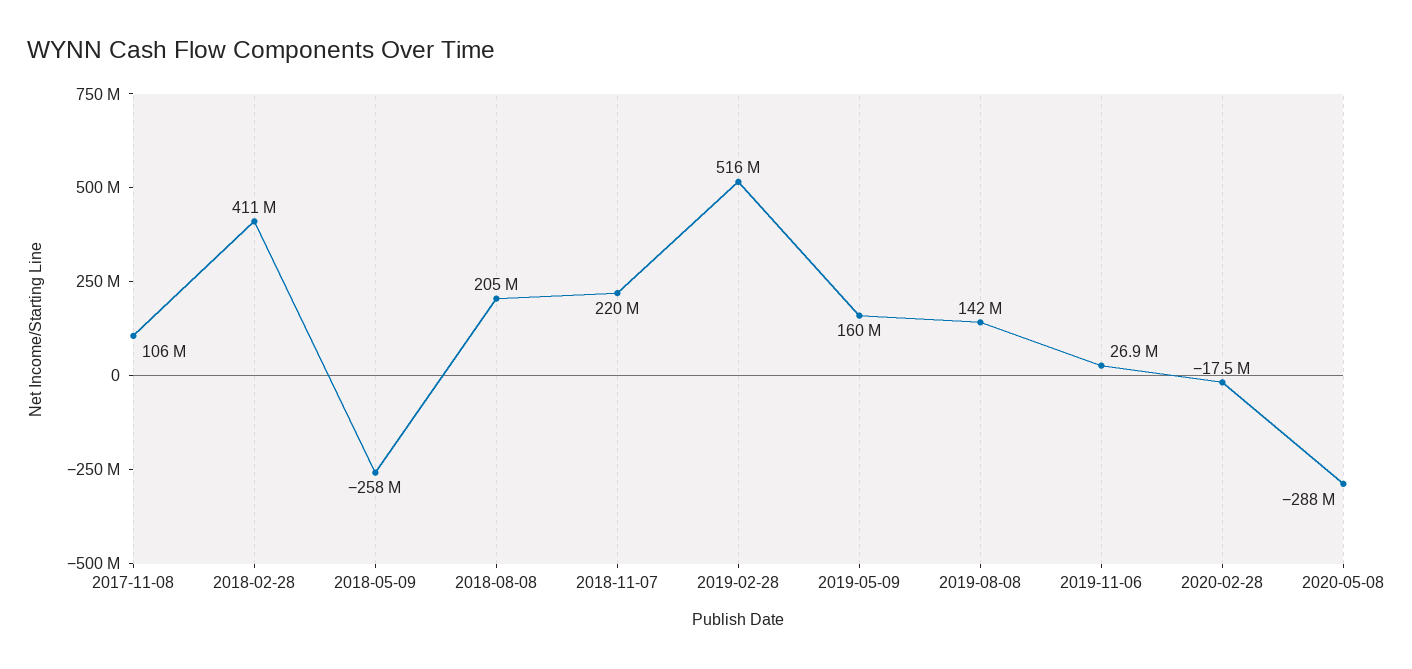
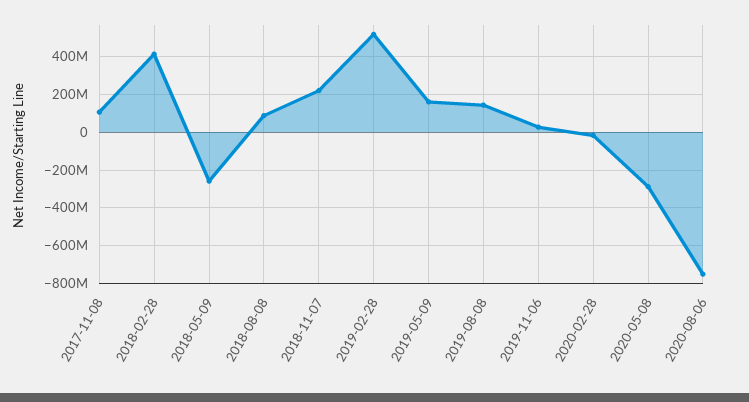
2018-08-08: 205000000 -> 100000000
2020-08-06: none -> -750000000

